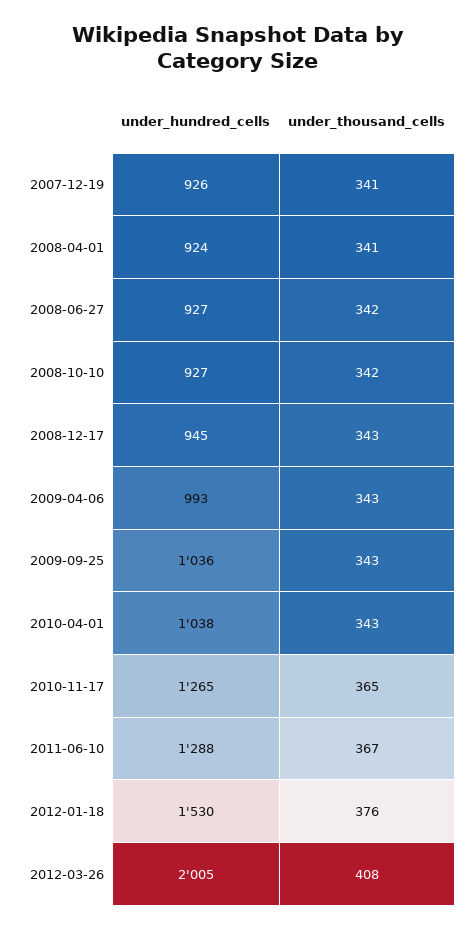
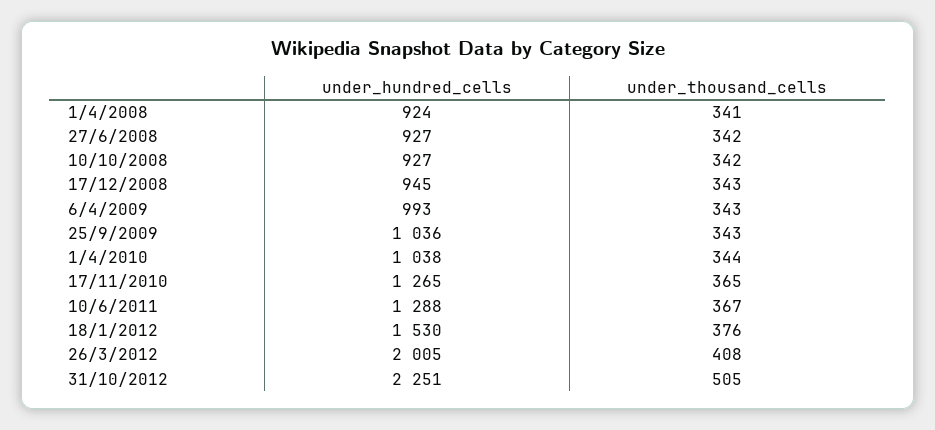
under_hundred_cells, 2007-12-19: 926 -> none
under_thousand_cells, 2007-12-19: 341 -> none
under_thousand_cells, 2010-04-01: 343 -> 344
under_hundred_cells, 31/10/2012: none -> 2251
under_thousand_cells, 31/10/2012: none -> 505

